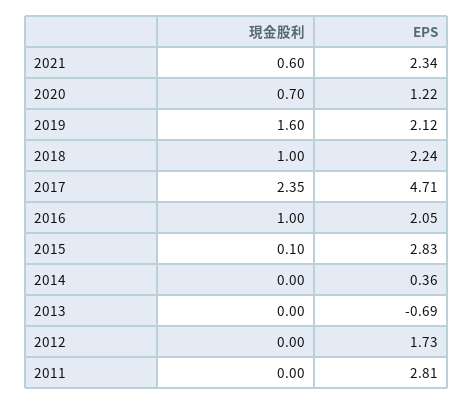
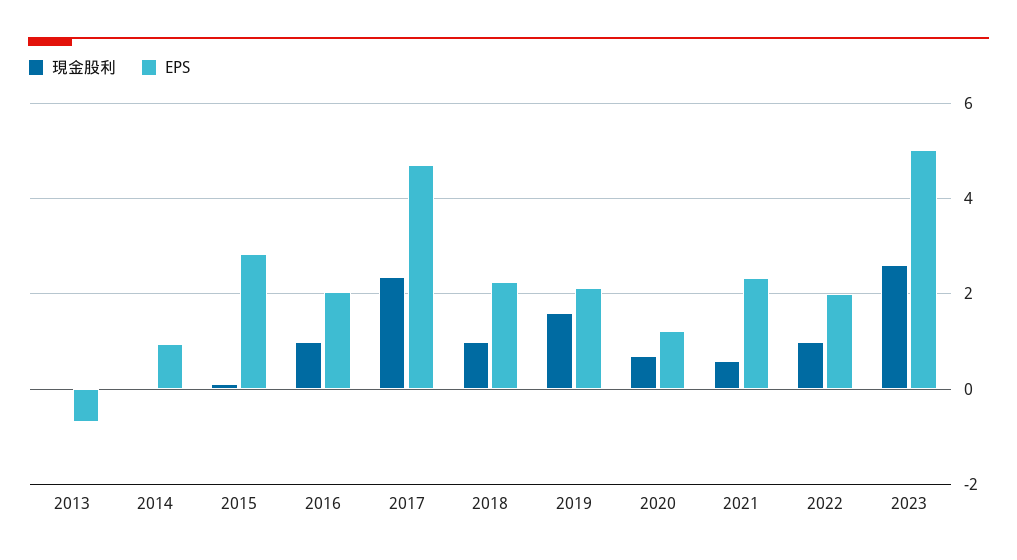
EPS, 2014: 0.36 -> 1
現金股利, 2012: 0 -> none
EPS, 2012: 1.73 -> none
現金股利, 2011: 0 -> none
EPS, 2011: 2.81 -> none
現金股利, 2022: none -> 1
EPS, 2022: none -> 2
現金股利, 2023: none -> 2.6
EPS, 2023: none -> 5

